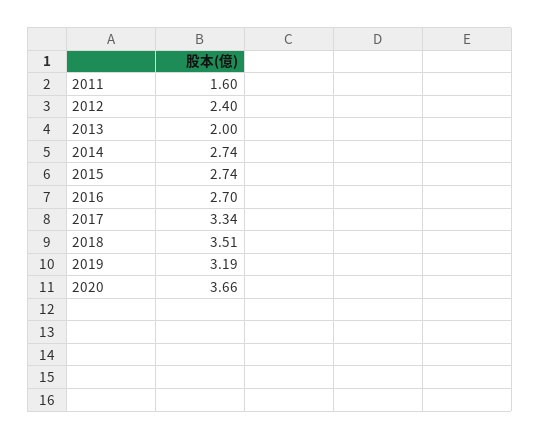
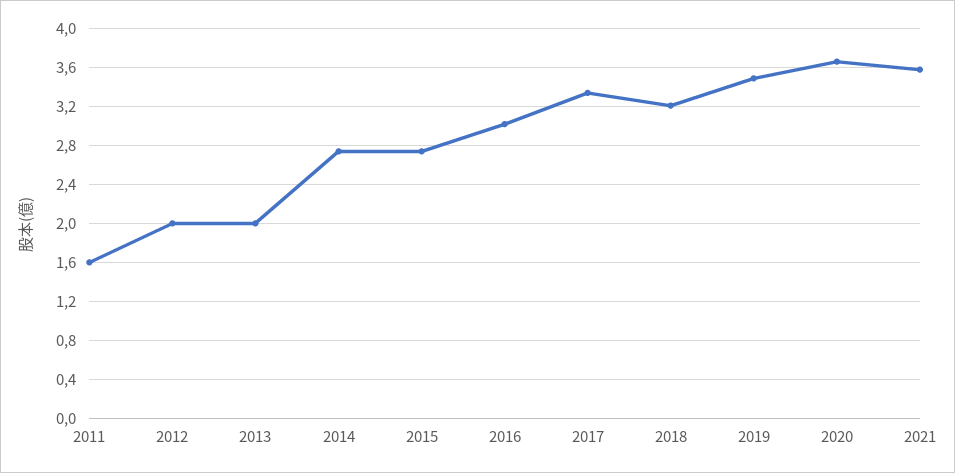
2012: 2.4 -> 2
2016: 2.7 -> 3
2018: 3.51 -> 3.2
2019: 3.19 -> 3.5
2021: none -> 3.6

